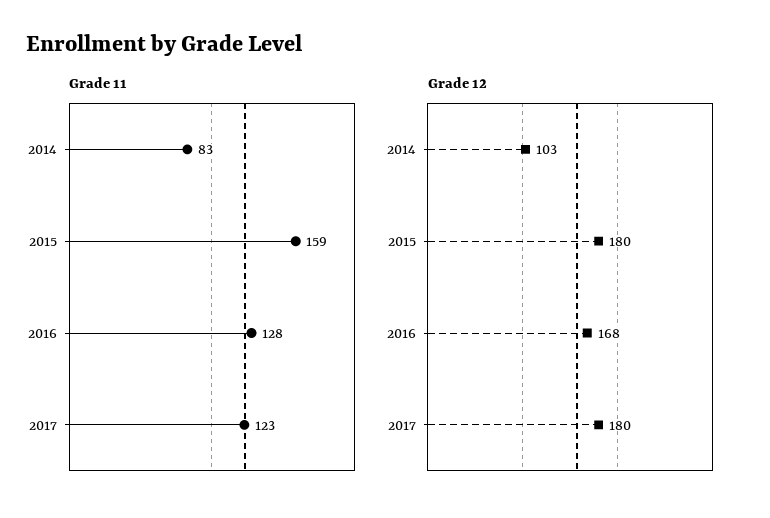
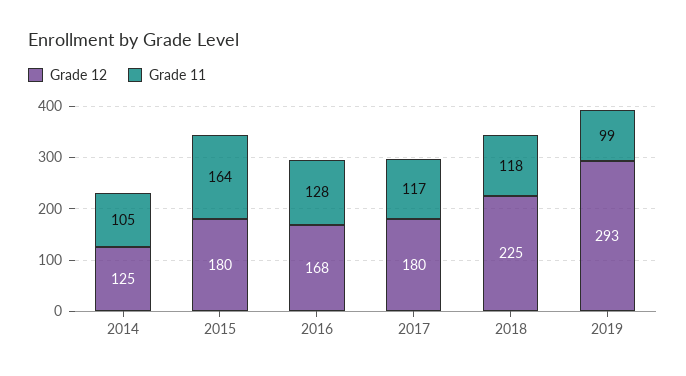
Grade 11, 2014: 83 -> 105
Grade 11, 2015: 159 -> 164
Grade 11, 2017: 123 -> 117
Grade 12, 2014: 103 -> 125
Grade 12, 2018: none -> 225
Grade 11, 2018: none -> 118
Grade 12, 2019: none -> 293
Grade 11, 2019: none -> 99

